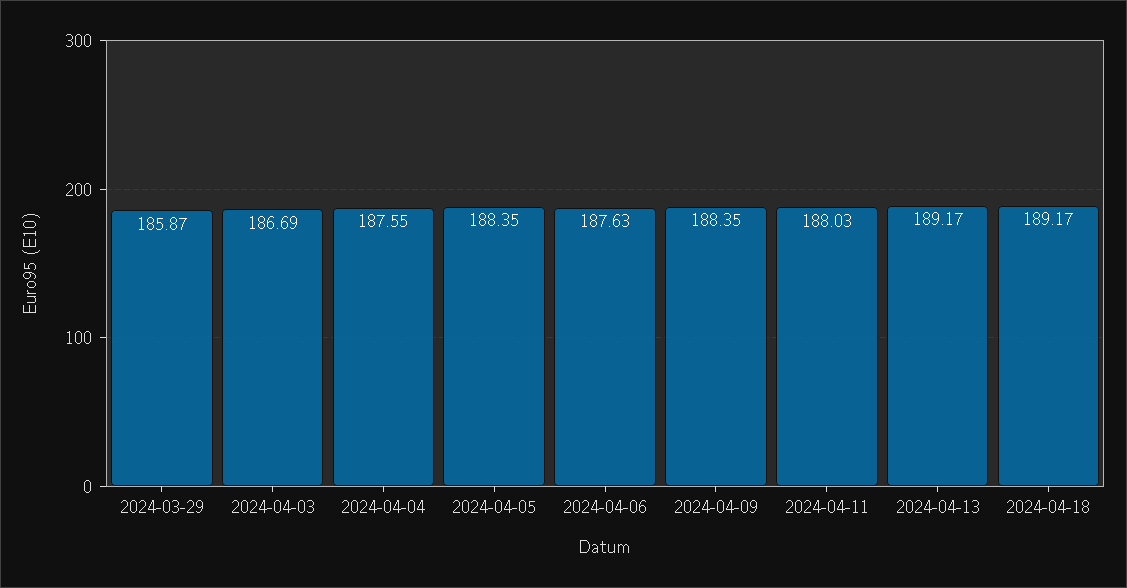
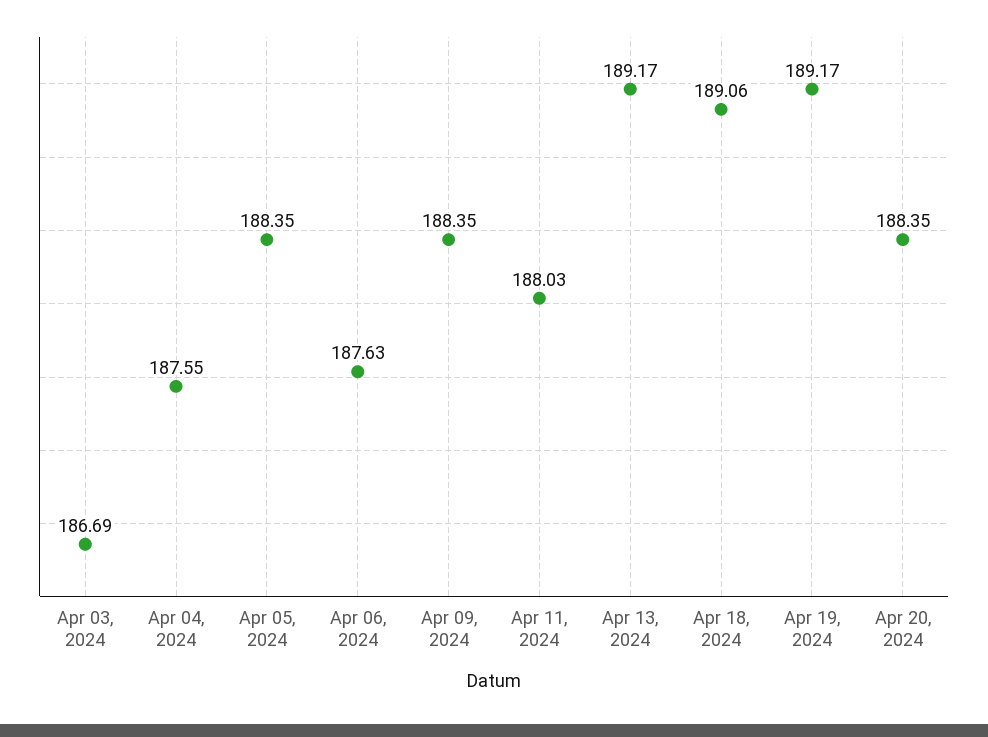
2024-03-29: 185.87 -> none
2024-04-18: 189.17 -> 189.06
Apr 19, 2024: none -> 189.17
Apr 20, 2024: none -> 188.35

